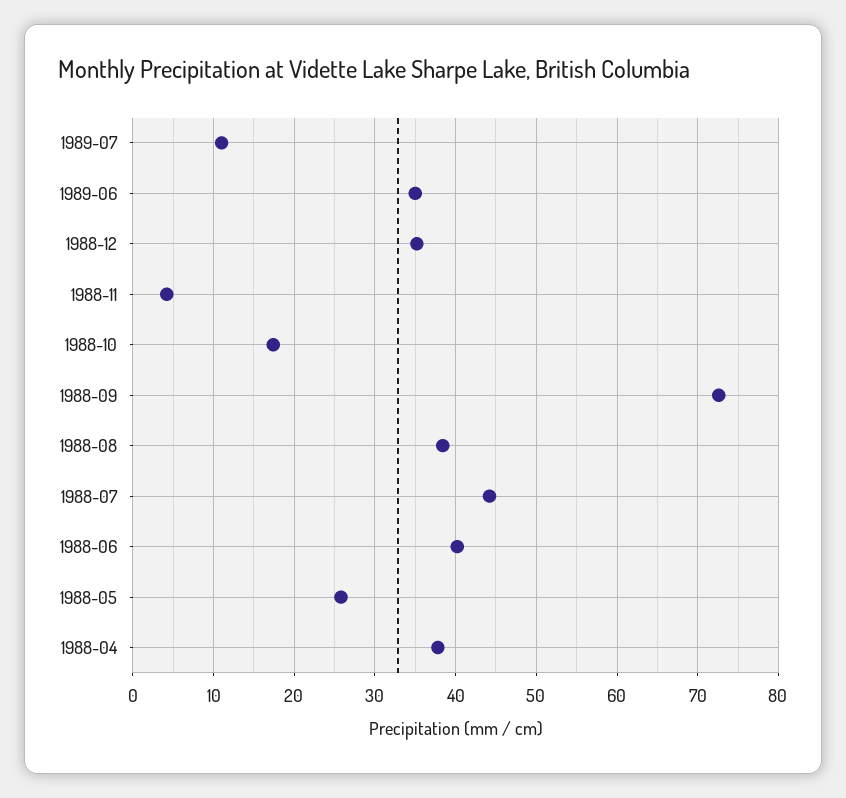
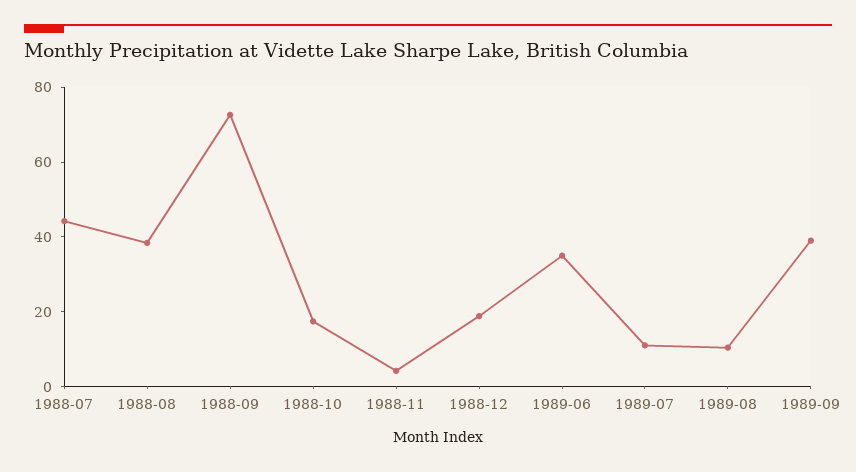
1988-12: 35 -> 20
1988-06: 40 -> none
1988-05: 26 -> none
1988-04: 38 -> none
1989-08: none -> 10
1989-09: none -> 40

